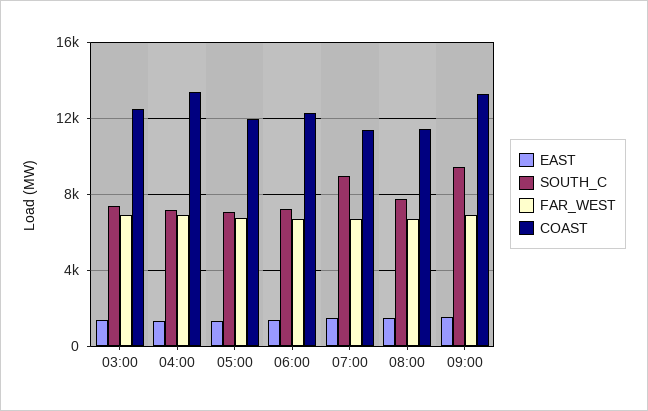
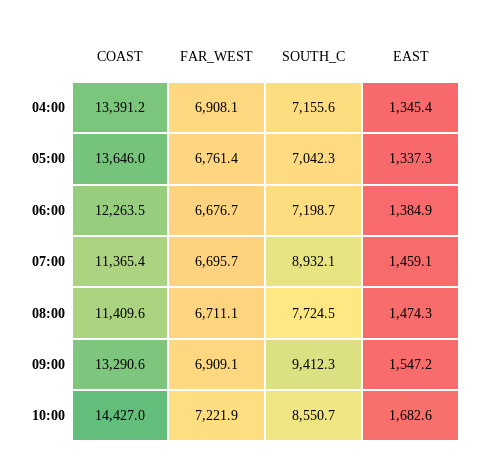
EAST, 03:00: 1500 -> none
SOUTH_C, 03:00: 7500 -> none
FAR_WEST, 03:00: 7000 -> none
COAST, 03:00: 12500 -> none
COAST, 05:00: 12000 -> 13646
COAST, 10:00: none -> 14427
FAR_WEST, 10:00: none -> 7221.9
SOUTH_C, 10:00: none -> 8550.7
EAST, 10:00: none -> 1682.6

